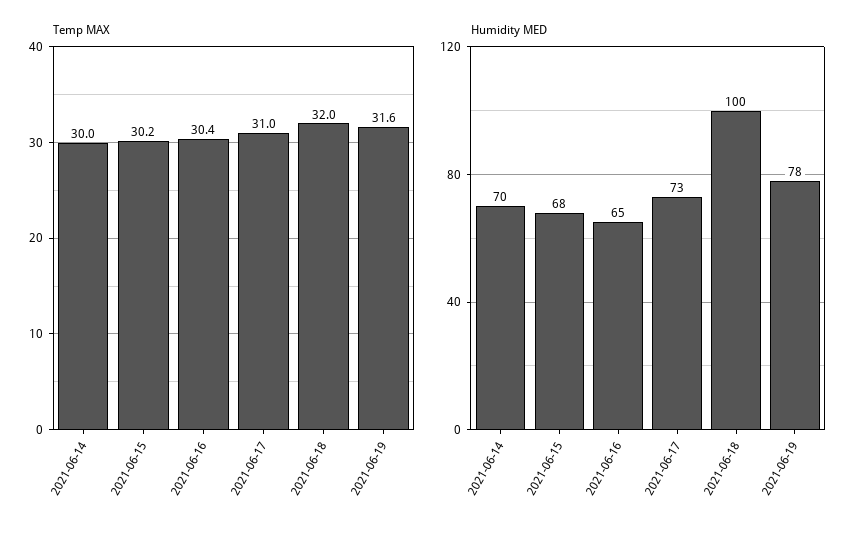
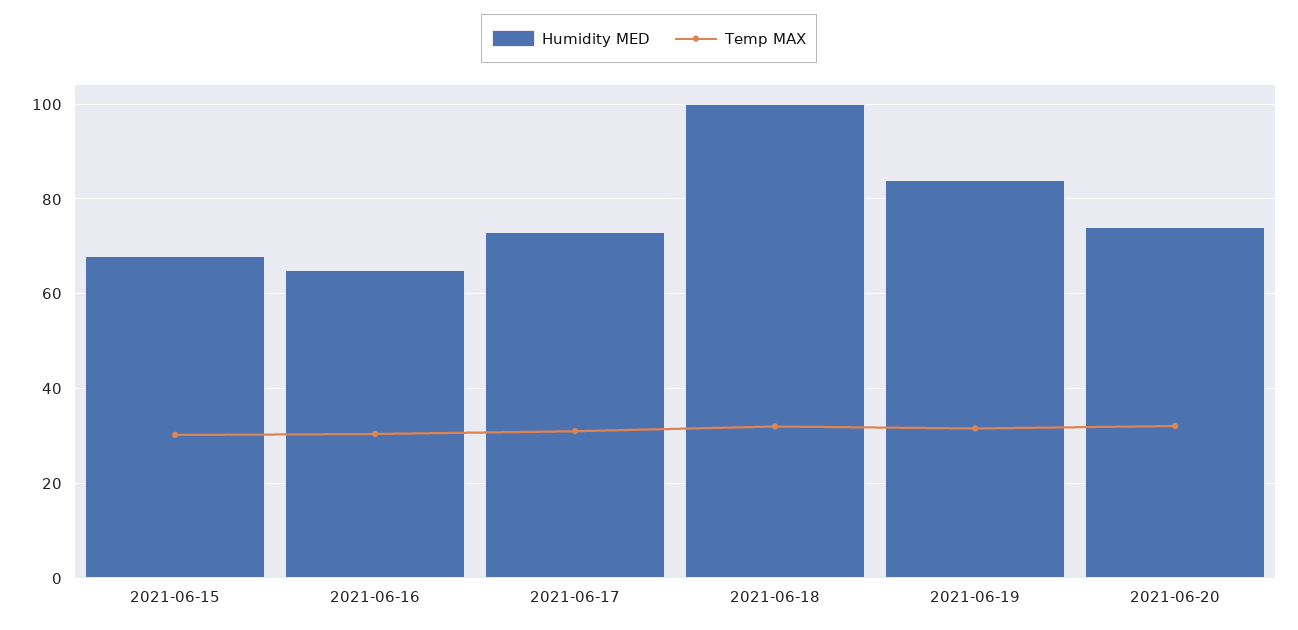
Temp MAX, 2021-06-14: 30 -> none
Humidity MED, 2021-06-14: 70 -> none
Humidity MED, 2021-06-19: 78 -> 84
Humidity MED, 2021-06-20: none -> 74
Temp MAX, 2021-06-20: none -> 32

